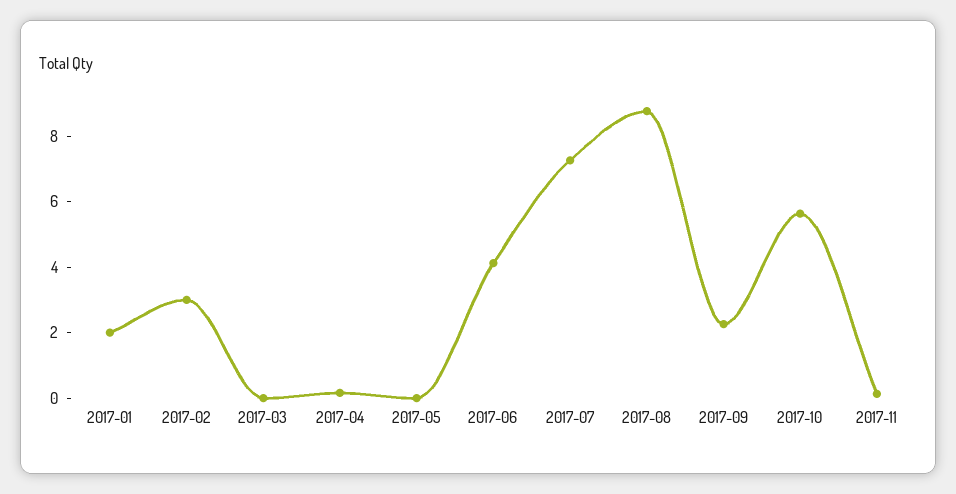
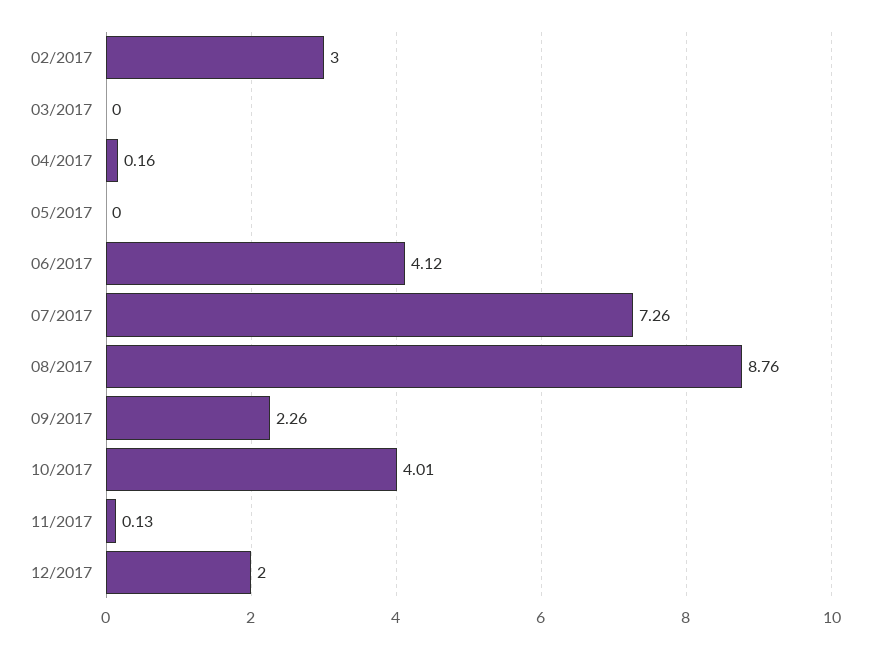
2017-01: 2 -> none
2017-10: 5.5 -> 4.01
12/2017: none -> 2

